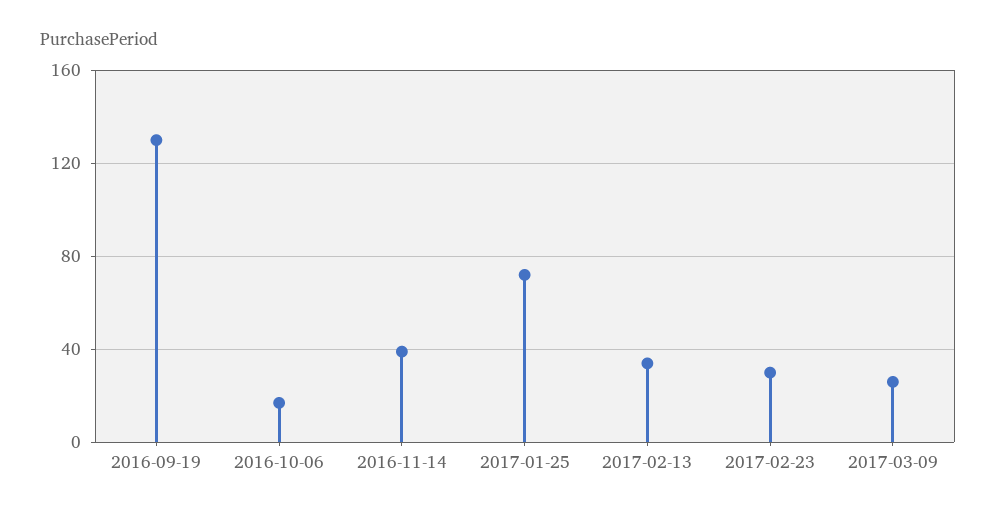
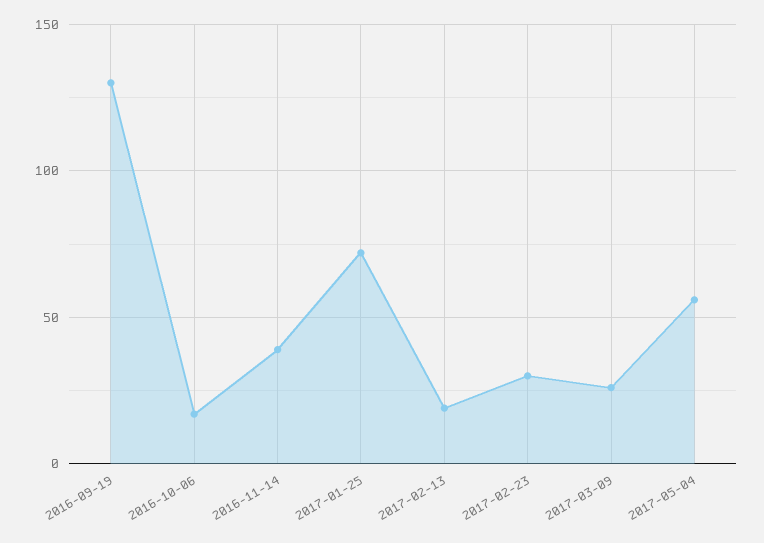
2017-02-13: 35 -> 20
2017-05-04: none -> 55

